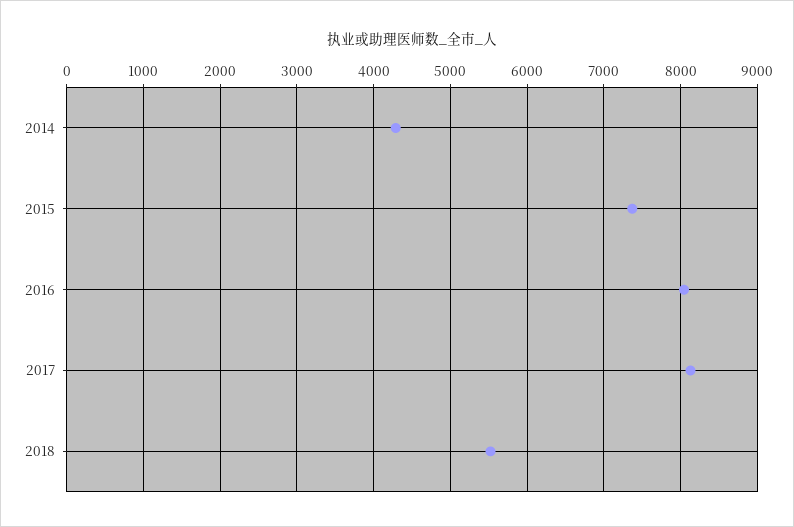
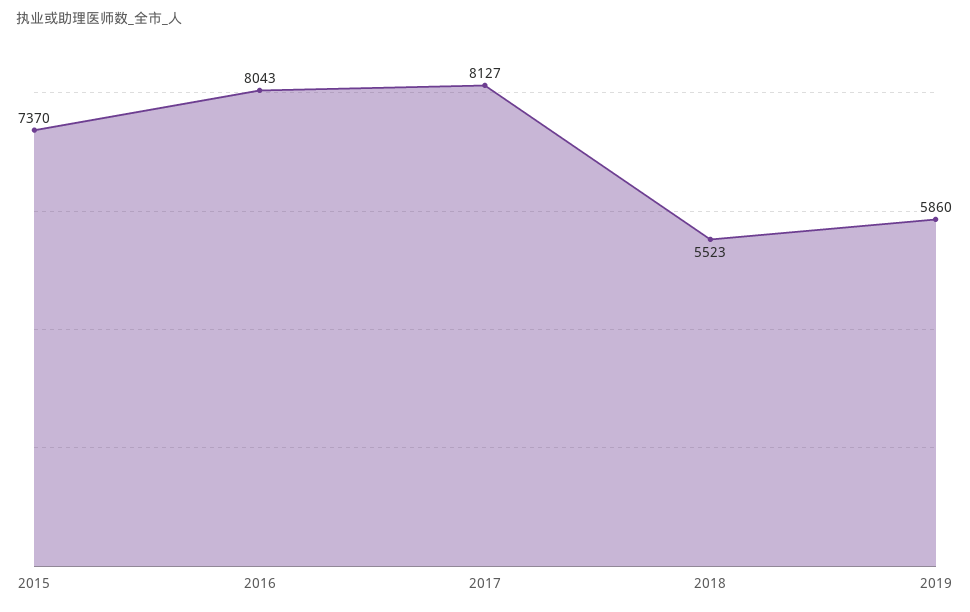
2014: 4300 -> none
2019: none -> 5860

